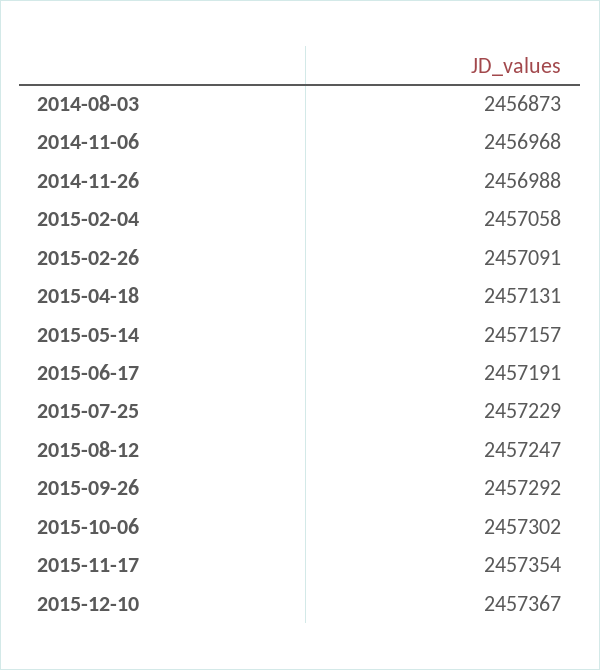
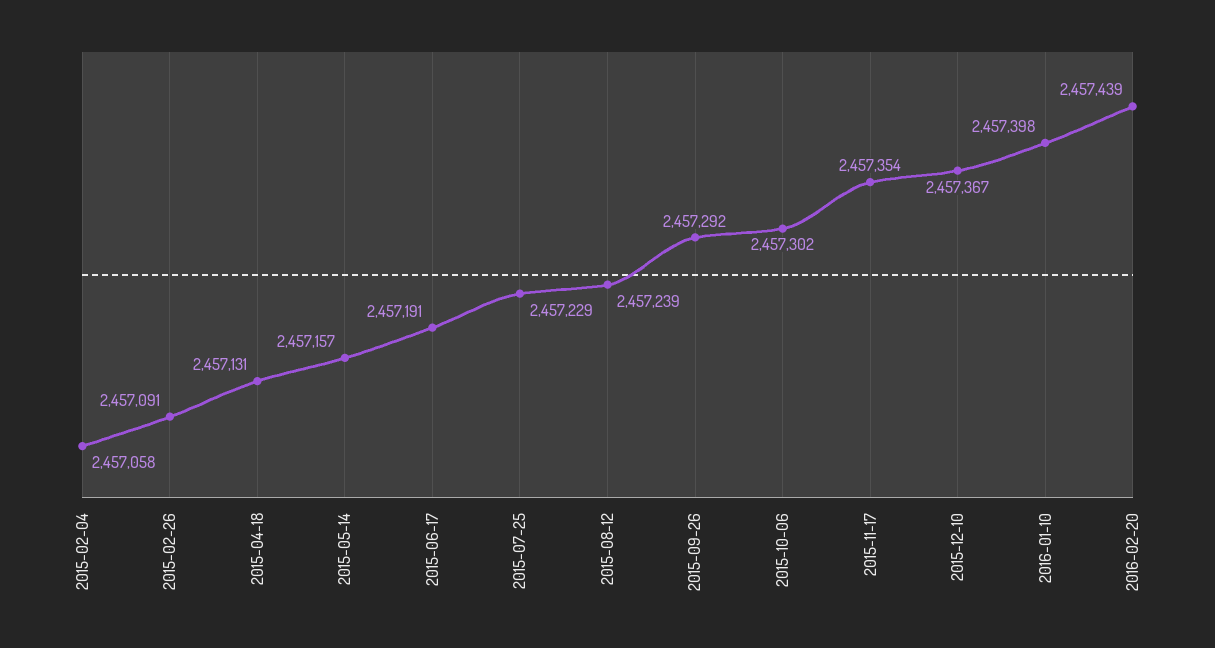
2014-08-03: 2456873 -> none
2014-11-06: 2456968 -> none
2014-11-26: 2456988 -> none
2015-08-12: 2457247 -> 2457239
2016-01-10: none -> 2457398
2016-02-20: none -> 2457439

